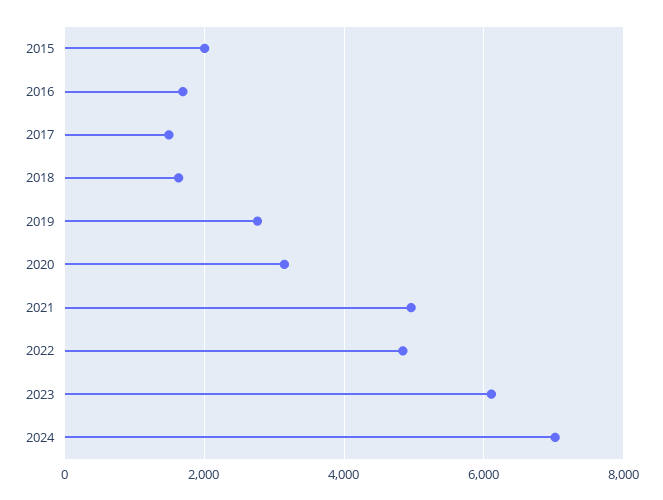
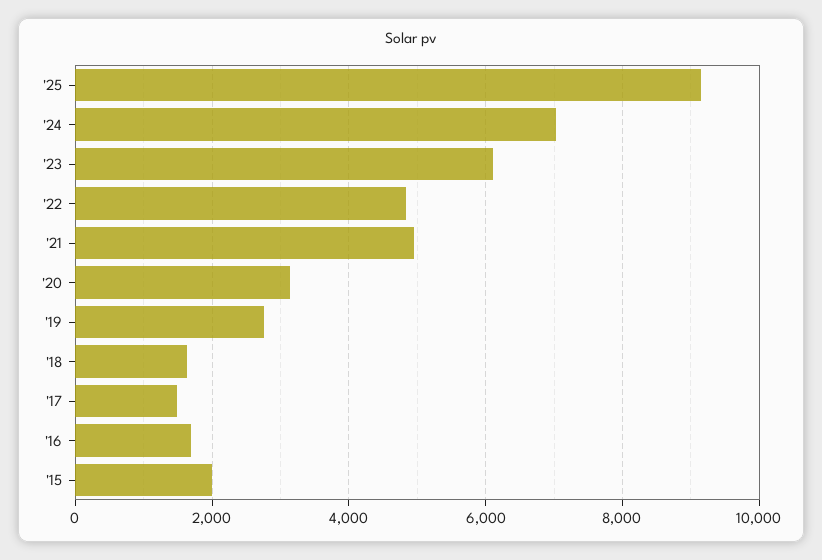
'25: none -> 9200

